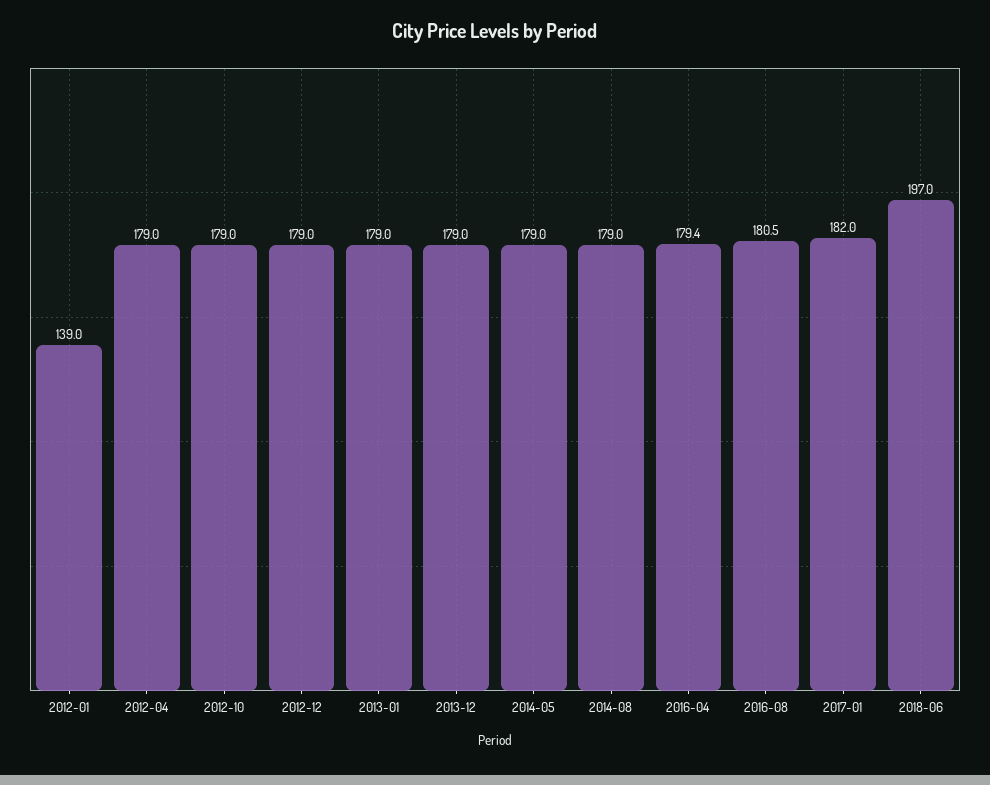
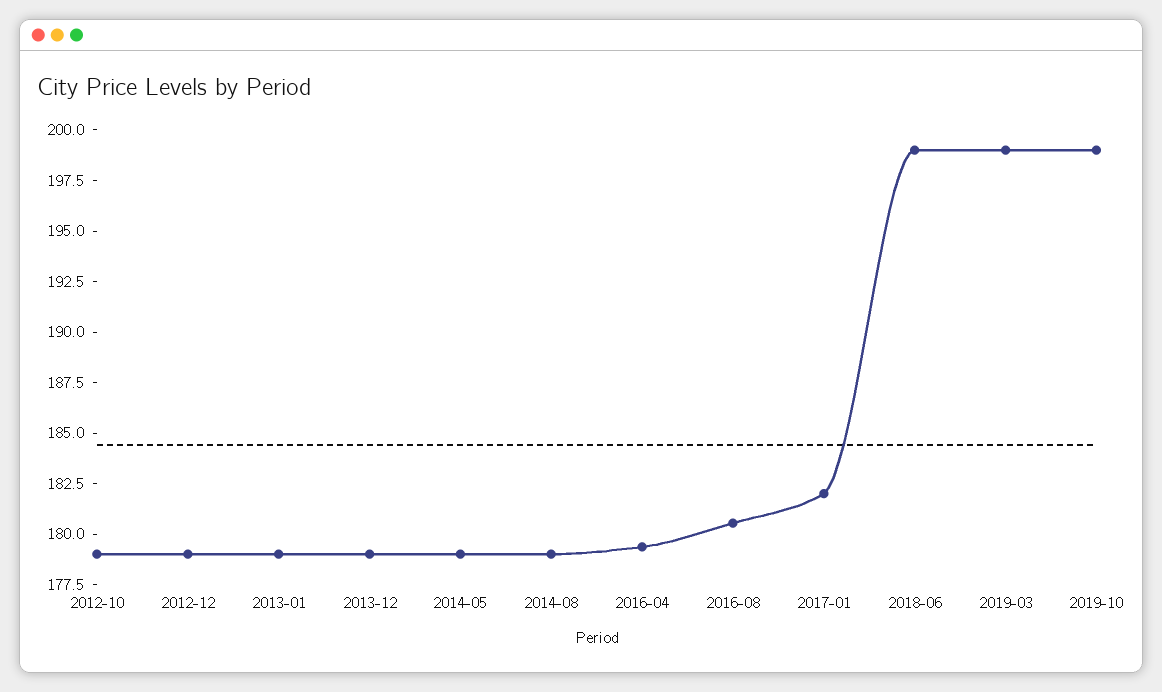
2012-01: 139 -> none
2012-04: 179 -> none
2018-06: 197 -> 199
2019-03: none -> 199
2019-10: none -> 199

